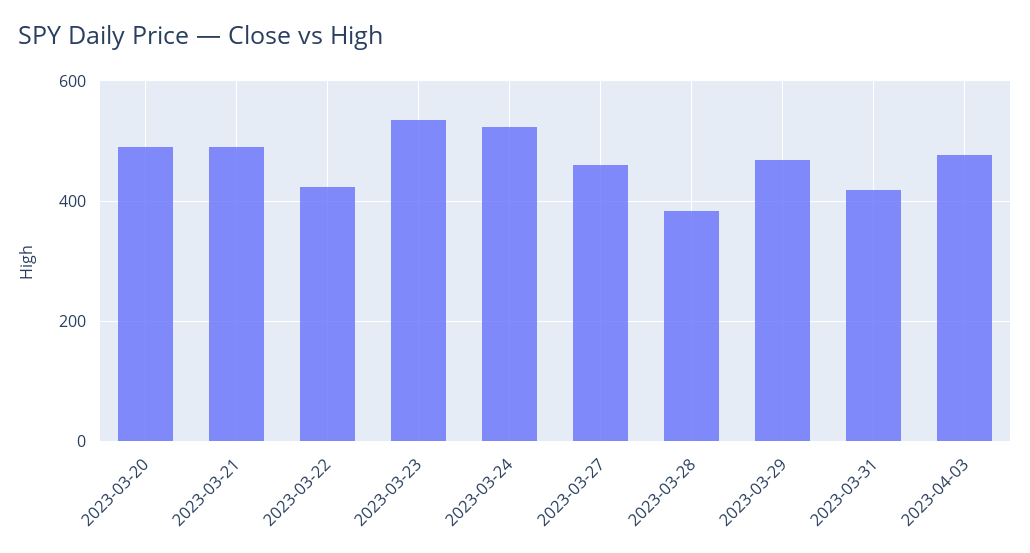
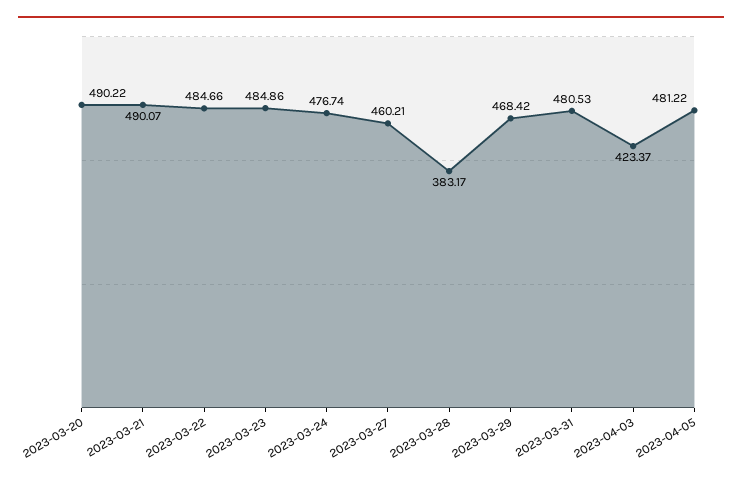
2023-03-22: 420 -> 484.66
2023-03-23: 540 -> 484.86
2023-03-24: 520 -> 476.74
2023-03-31: 420 -> 480.53
2023-04-03: 480 -> 423.37
2023-04-05: none -> 481.22

